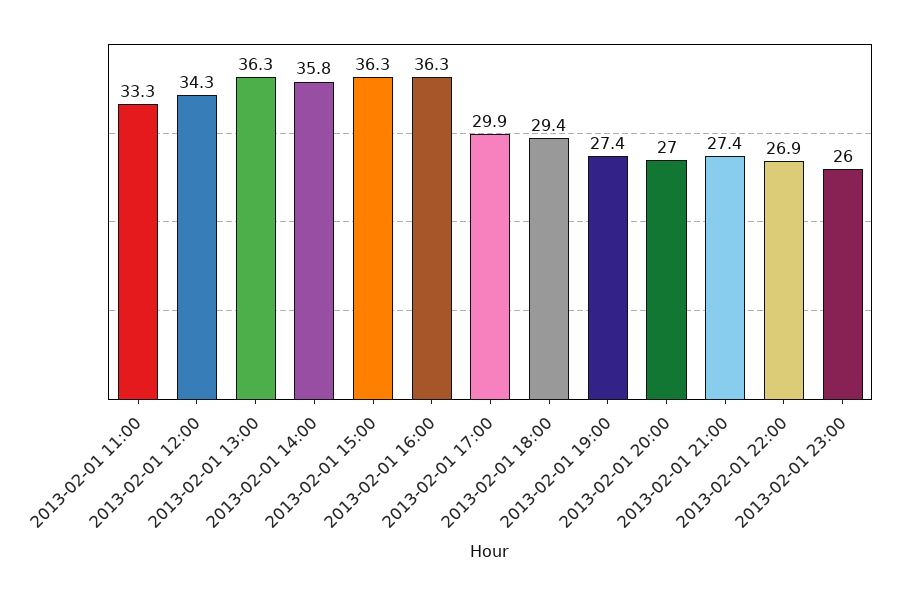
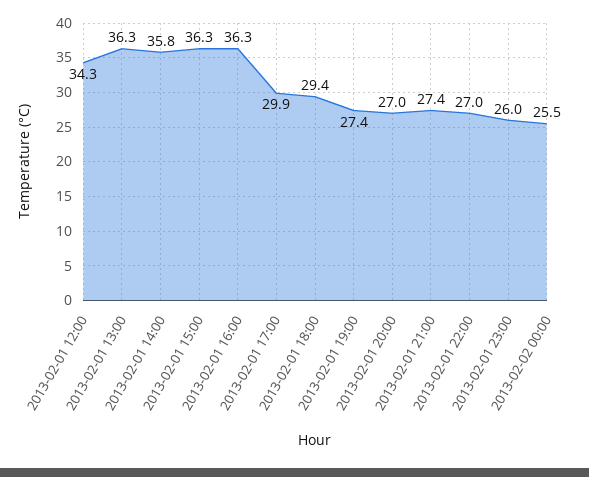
2013-02-01 11:00: 33.3 -> none
2013-02-01 22:00: 26.9 -> 27
2013-02-02 00:00: none -> 25.5

